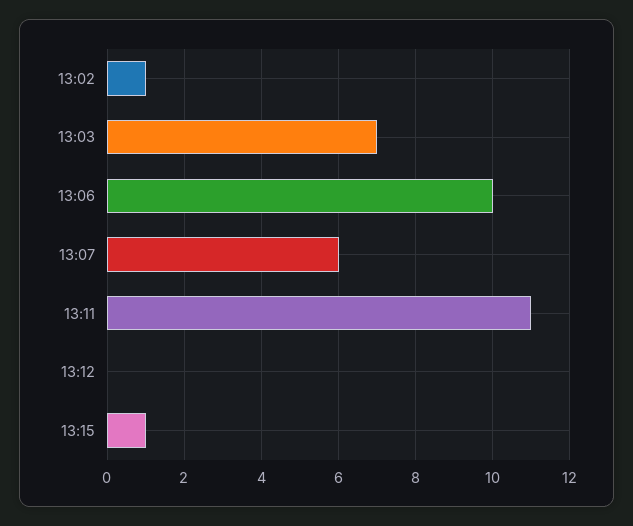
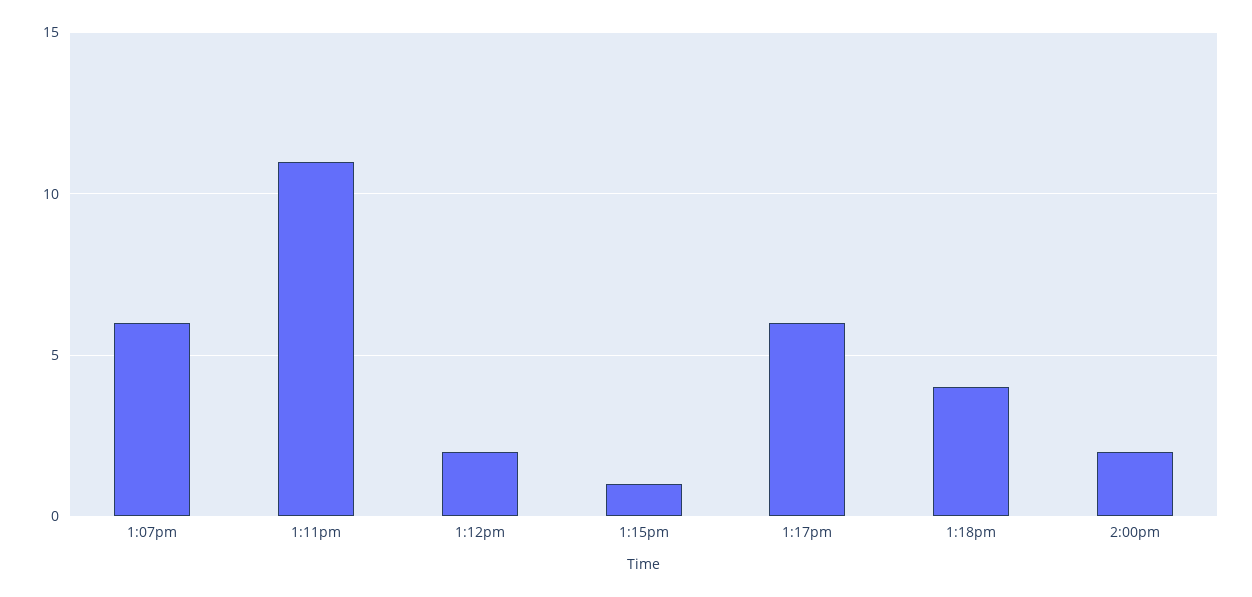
13:02: 1 -> none
13:03: 7 -> none
13:06: 10 -> none
13:12: 0 -> 2
1:17pm: none -> 6
1:18pm: none -> 4
2:00pm: none -> 2

